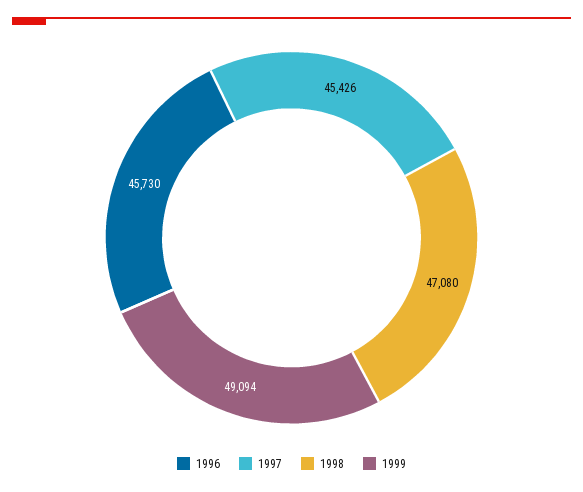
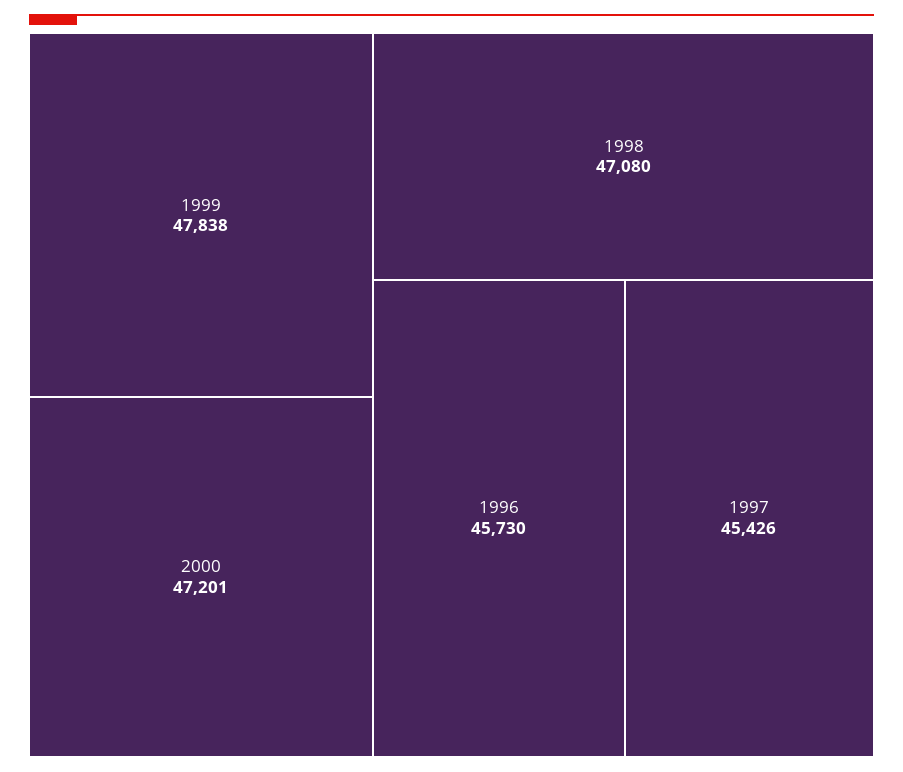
1999: 49094 -> 47838
2000: none -> 47201

